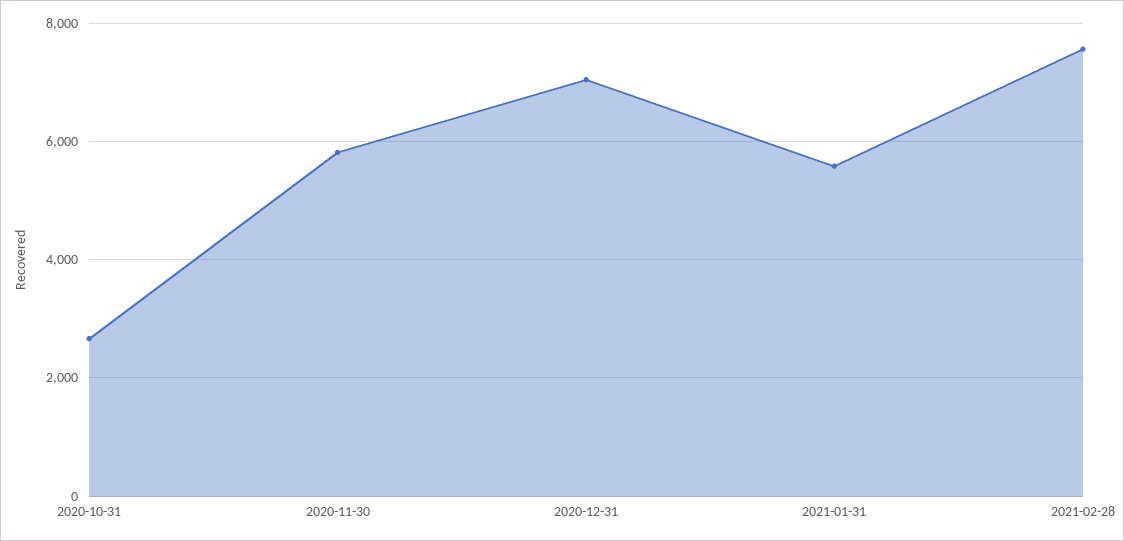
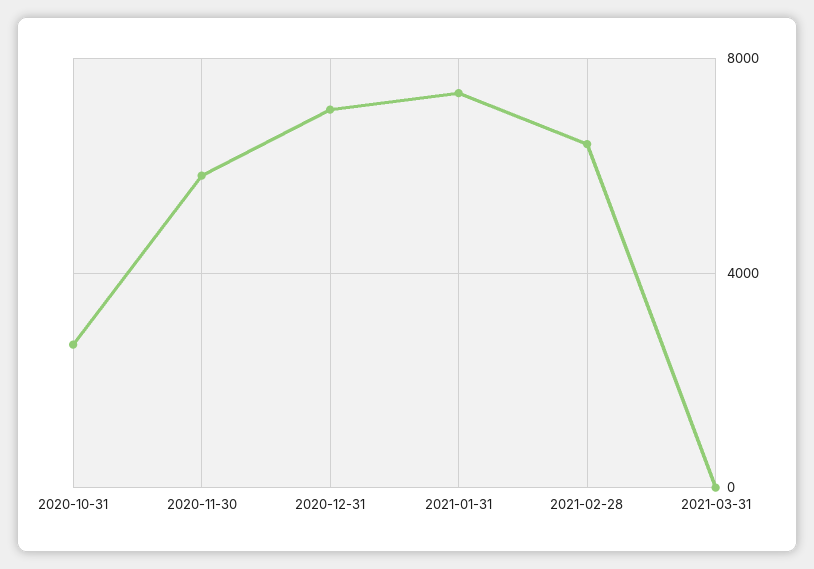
2021-01-31: 5600 -> 7500
2021-02-28: 7600 -> 6500
2021-03-31: none -> 0

